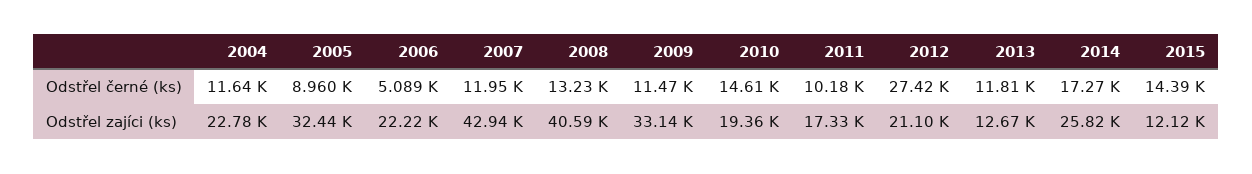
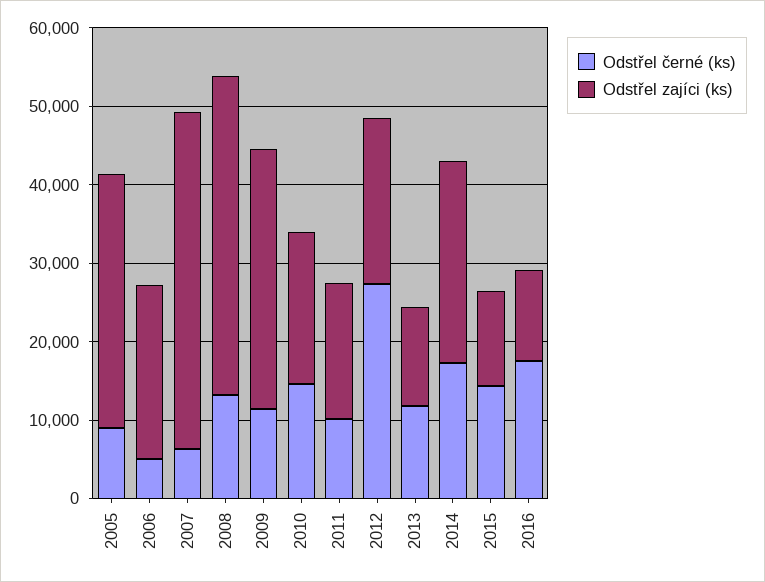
Odstřel černé (ks), 2004: 11640 -> none
Odstřel černé (ks), 2007: 11950 -> 6000
Odstřel zajíci (ks), 2004: 22780 -> none
Odstřel černé (ks), 2016: none -> 18000
Odstřel zajíci (ks), 2016: none -> 12000

